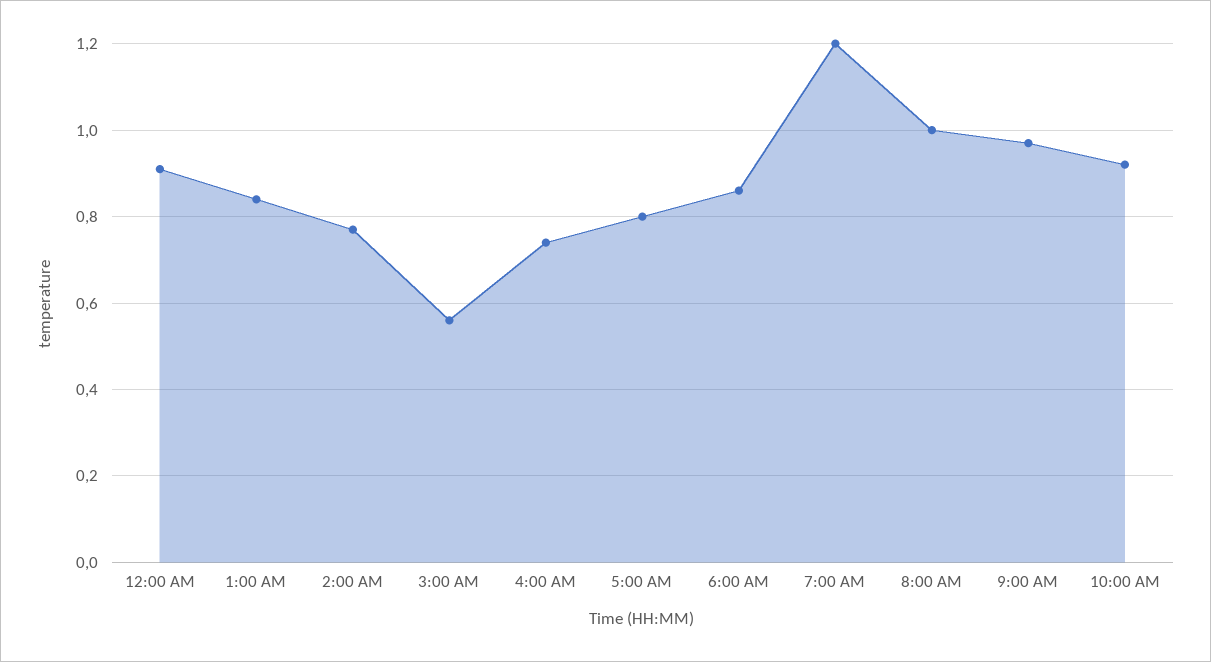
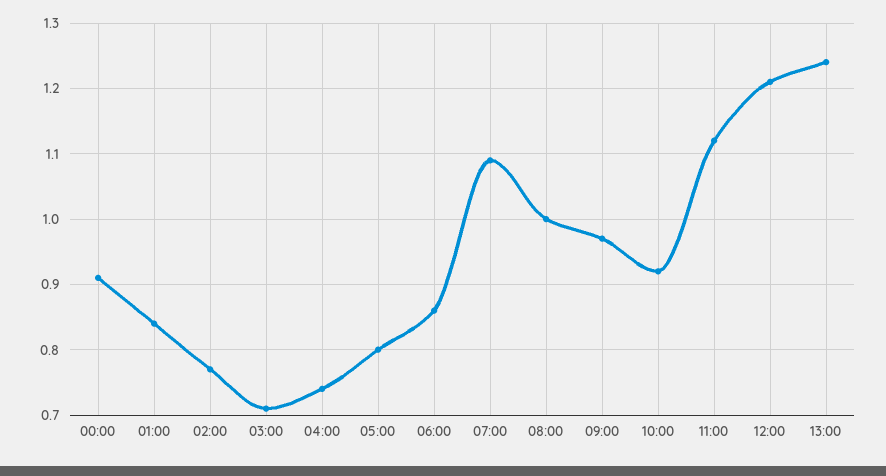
3:00 AM: 0.55 -> 0.71
7:00 AM: 1.2 -> 1.09
11:00: none -> 1.12
12:00: none -> 1.21
13:00: none -> 1.24

